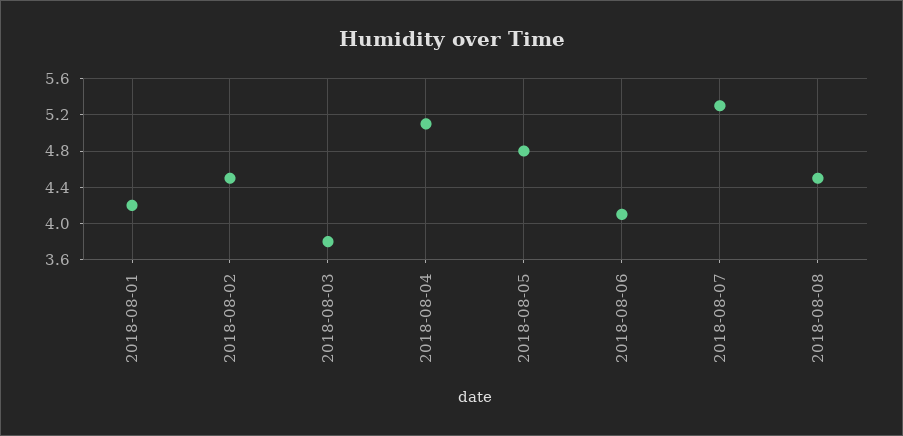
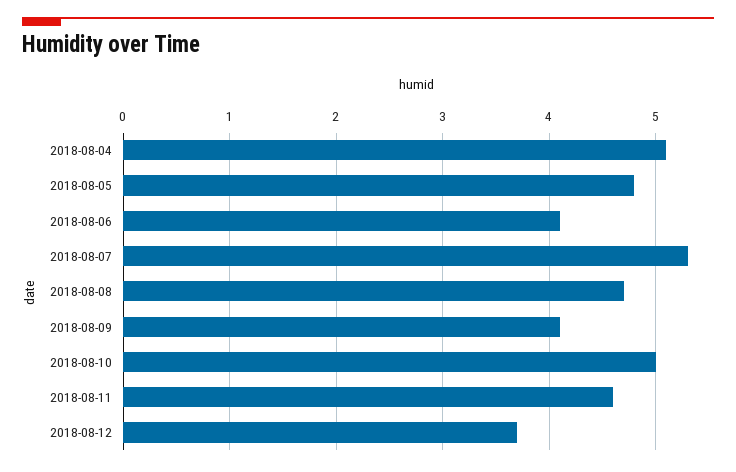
2018-08-01: 4.2 -> none
2018-08-02: 4.5 -> none
2018-08-03: 3.8 -> none
2018-08-08: 4.5 -> 4.7
2018-08-09: none -> 4.1
2018-08-10: none -> 5
2018-08-11: none -> 4.6
2018-08-12: none -> 3.7

